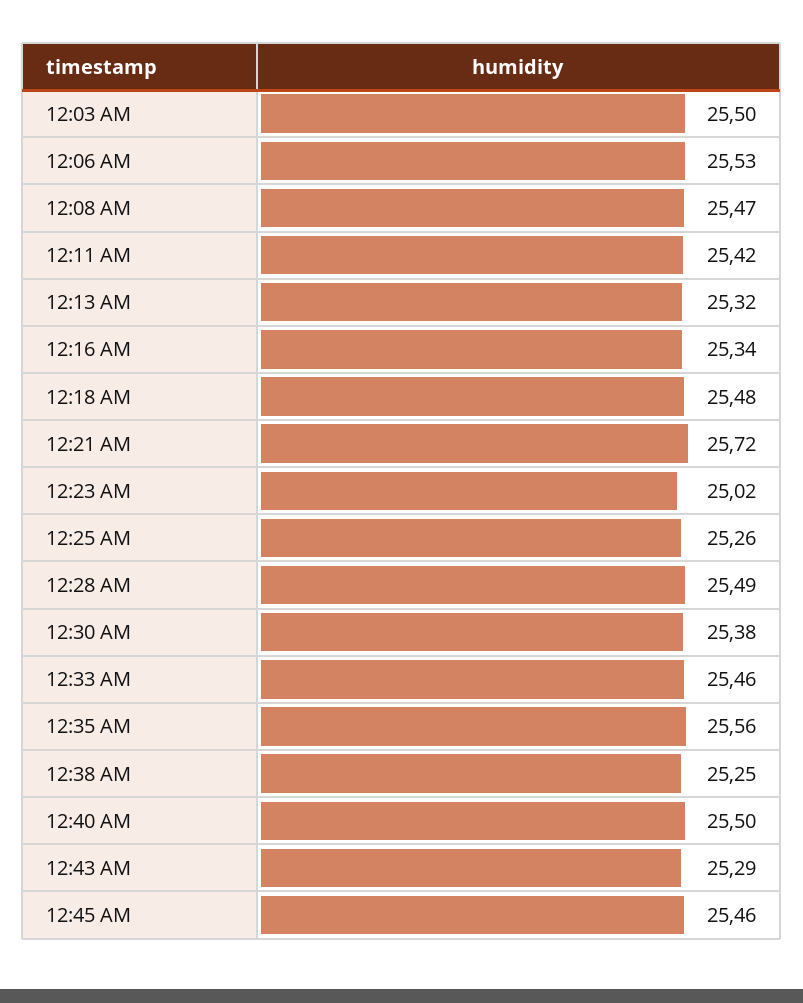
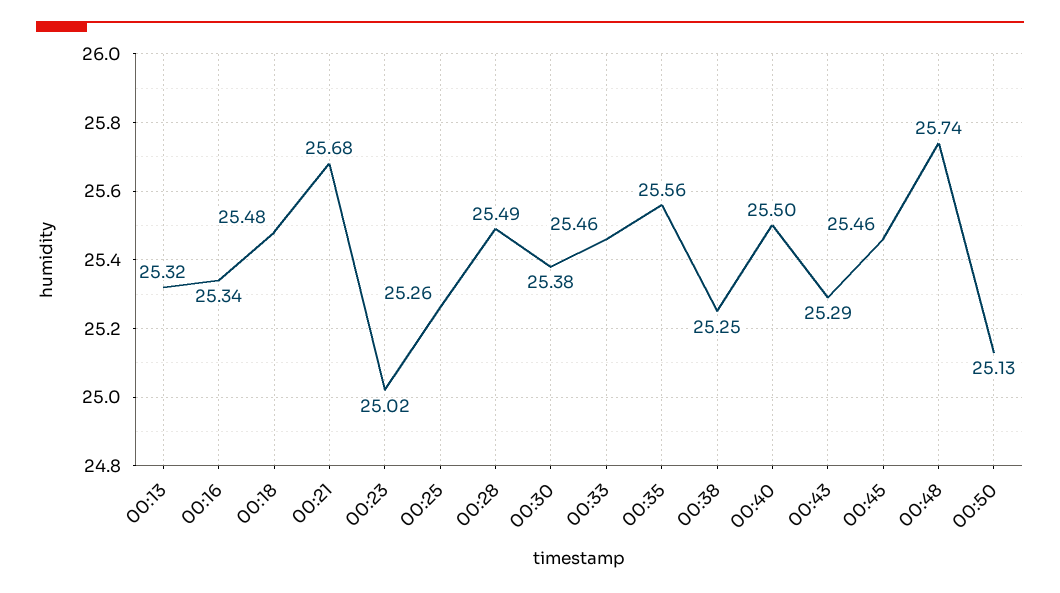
12:03 AM: 25.5 -> none
12:06 AM: 25.53 -> none
12:08 AM: 25.47 -> none
12:11 AM: 25.42 -> none
12:21 AM: 25.72 -> 25.68
00:48: none -> 25.74
00:50: none -> 25.13

